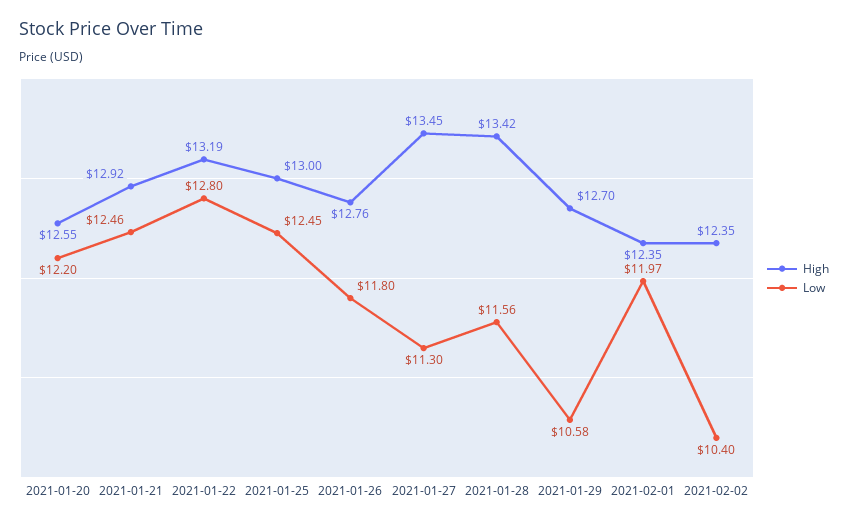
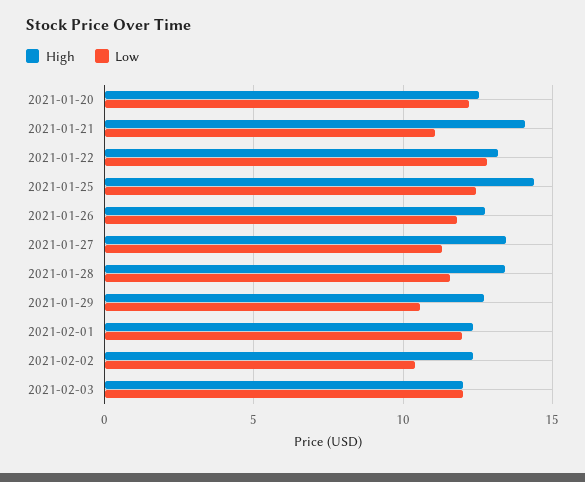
High, 2021-01-21: 12.92 -> 14
Low, 2021-01-21: 12.46 -> 11
High, 2021-01-25: 13 -> 14.5
High, 2021-02-03: none -> 12
Low, 2021-02-03: none -> 12

